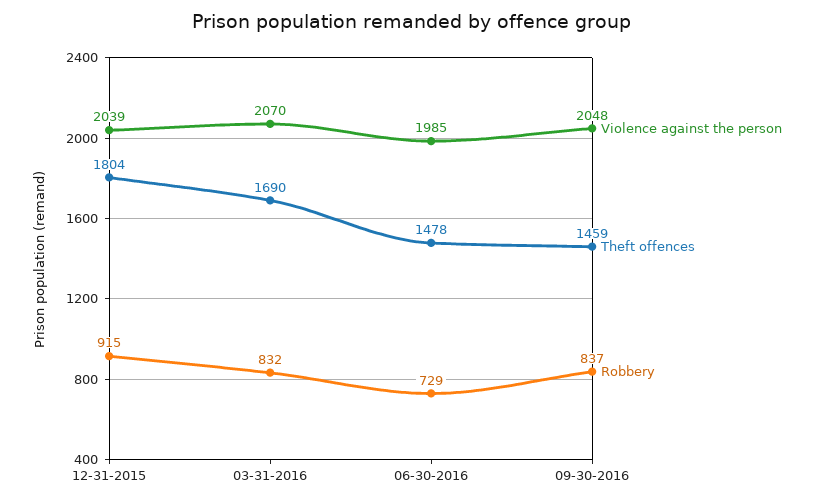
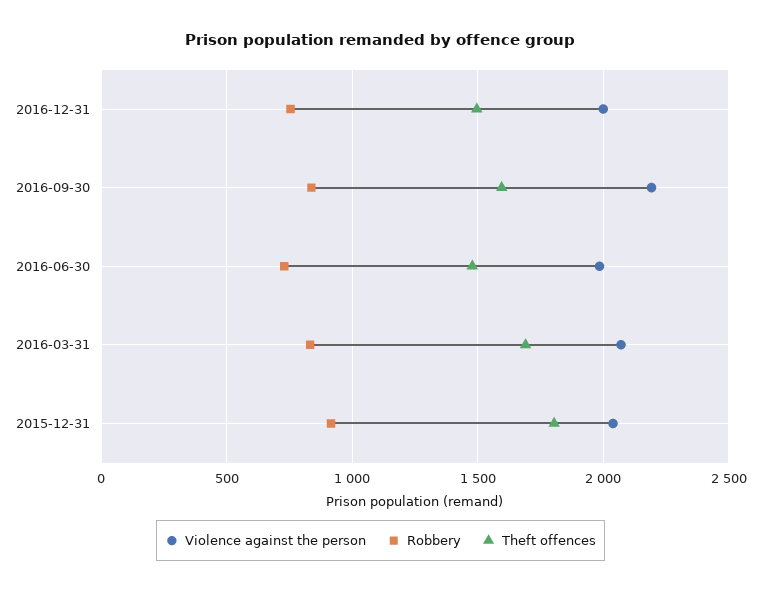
Violence against the person, 09-30-2016: 2048 -> 2200
Theft offences, 09-30-2016: 1459 -> 1600
Violence against the person, 2016-12-31: none -> 2000
Robbery, 2016-12-31: none -> 750
Theft offences, 2016-12-31: none -> 1500

